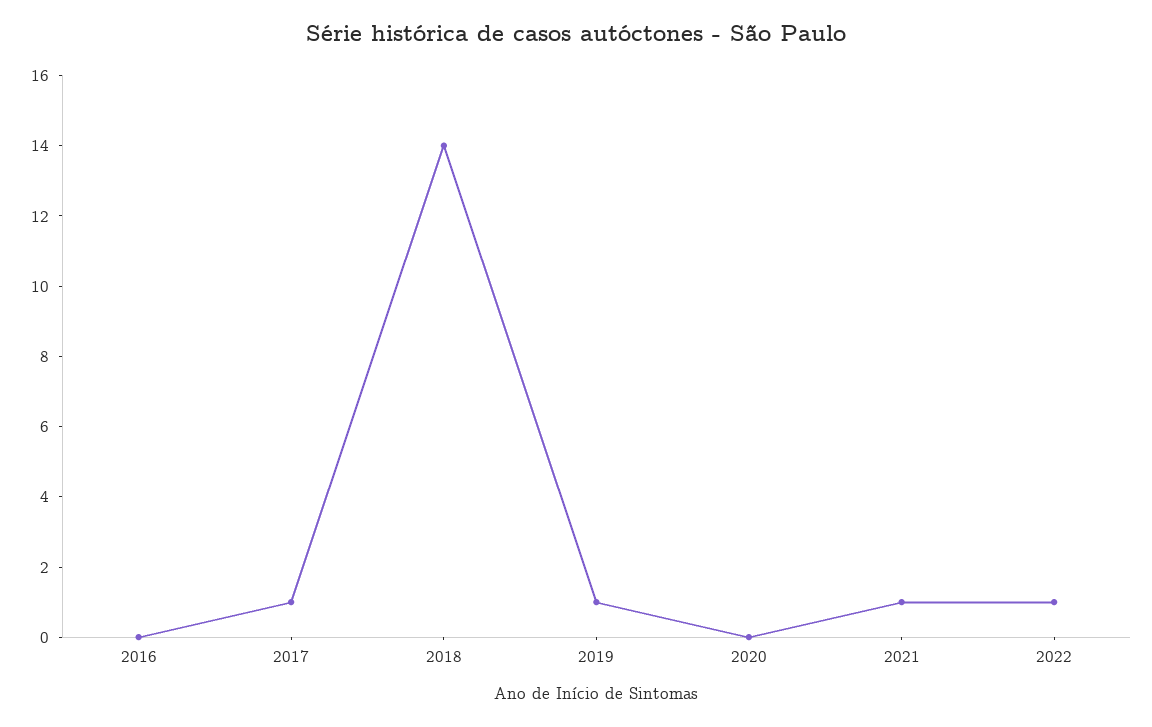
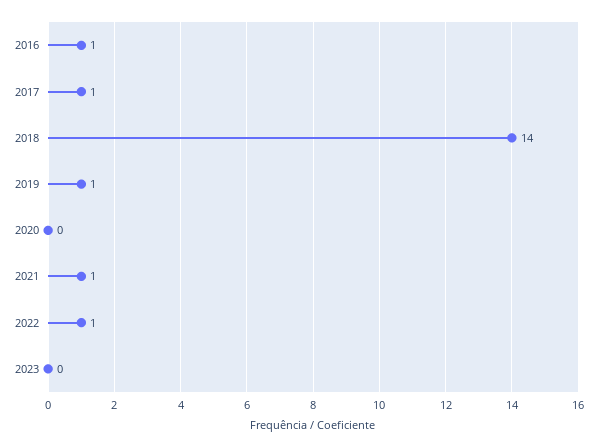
2016: 0 -> 1
2023: none -> 0

